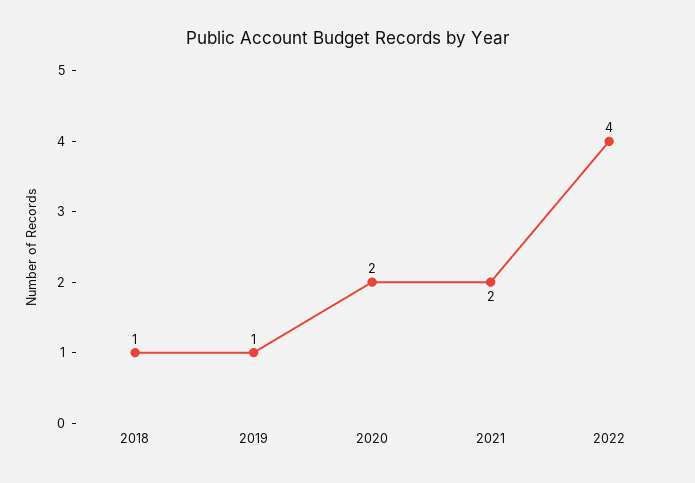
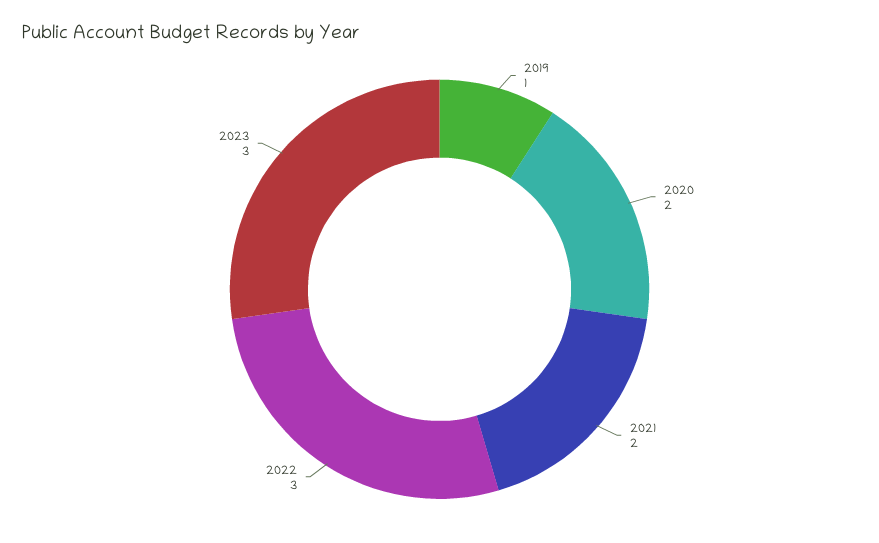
2018: 1 -> none
2022: 4 -> 3
2023: none -> 3

